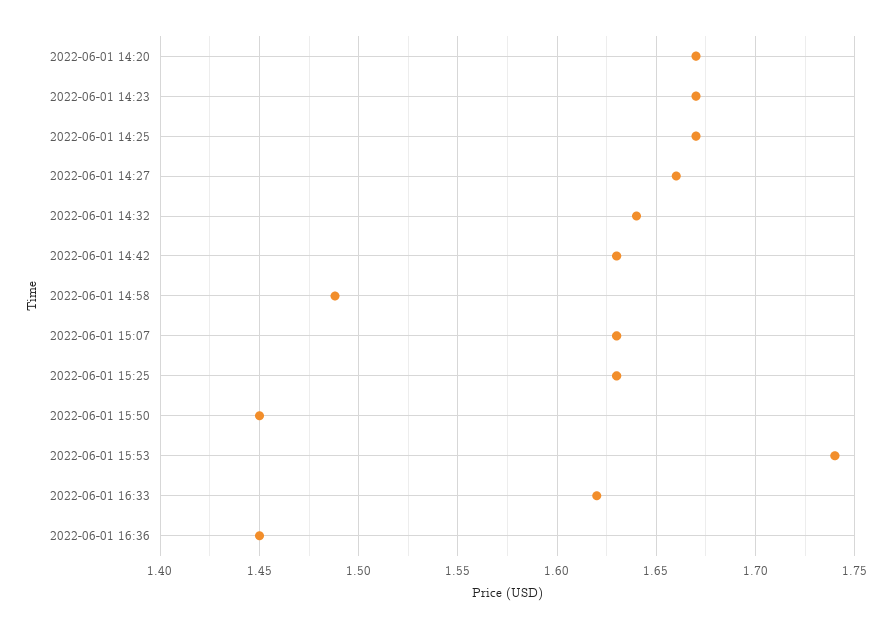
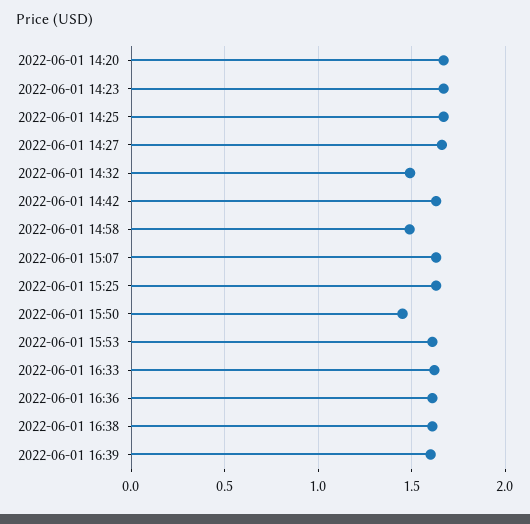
2022-06-01 14:32: 1.64 -> 1.5
2022-06-01 15:53: 1.74 -> 1.6
2022-06-01 16:36: 1.45 -> 1.6
2022-06-01 16:38: none -> 1.6
2022-06-01 16:39: none -> 1.6

